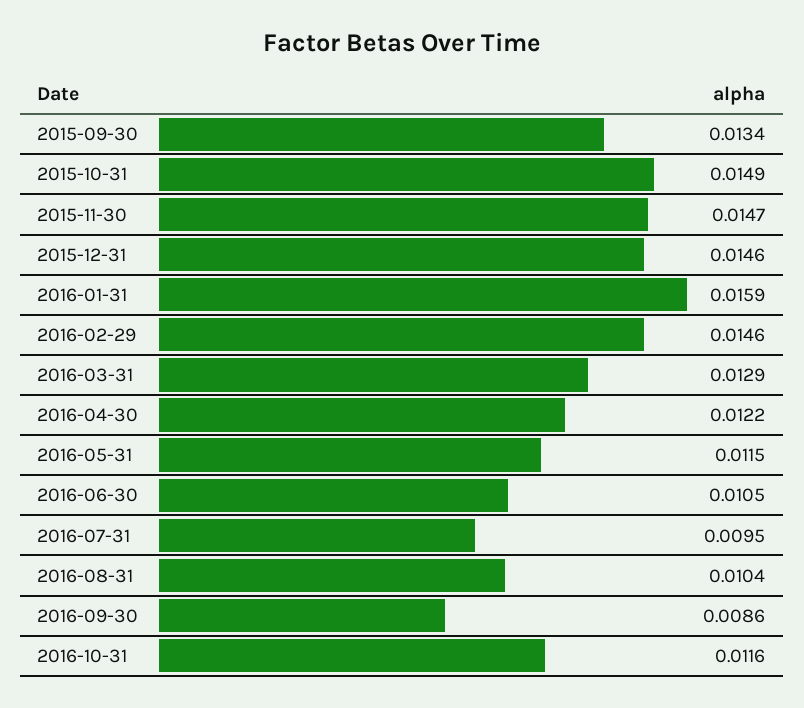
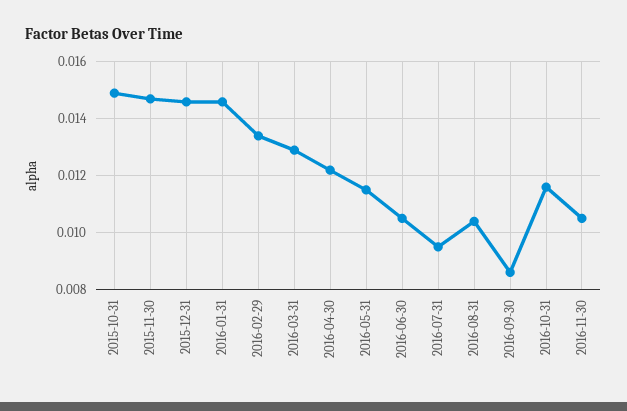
2015-09-30: 0.0134 -> none
2016-01-31: 0.0159 -> 0.0145
2016-02-29: 0.0146 -> 0.0135
2016-11-30: none -> 0.0105

